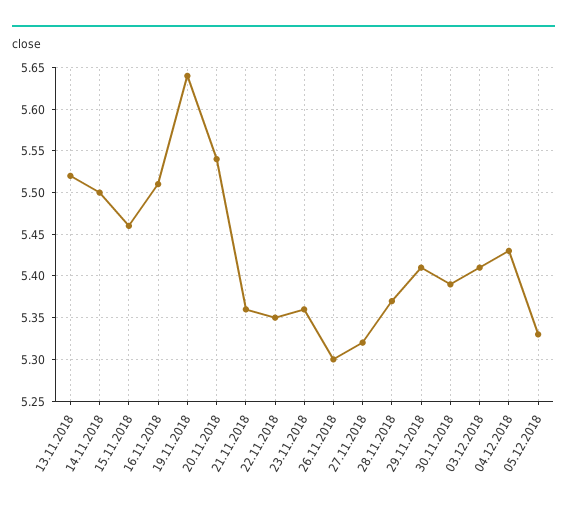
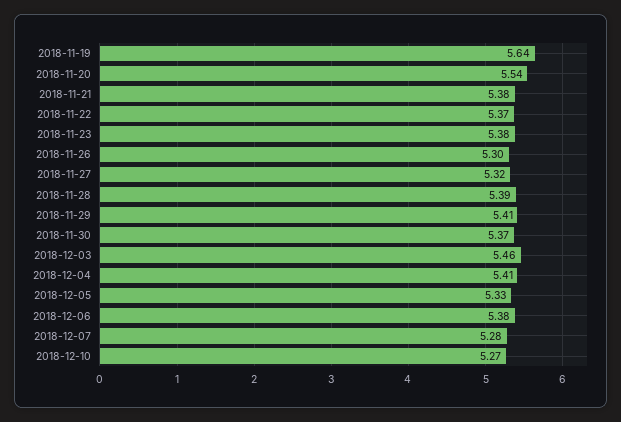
13.11.2018: 5.52 -> none
14.11.2018: 5.5 -> none
15.11.2018: 5.46 -> none
16.11.2018: 5.51 -> none
21.11.2018: 5.36 -> 5.38
22.11.2018: 5.35 -> 5.37
23.11.2018: 5.36 -> 5.38
28.11.2018: 5.37 -> 5.39
30.11.2018: 5.39 -> 5.37
03.12.2018: 5.41 -> 5.46
04.12.2018: 5.43 -> 5.41
2018-12-06: none -> 5.38
2018-12-07: none -> 5.28
2018-12-10: none -> 5.27

